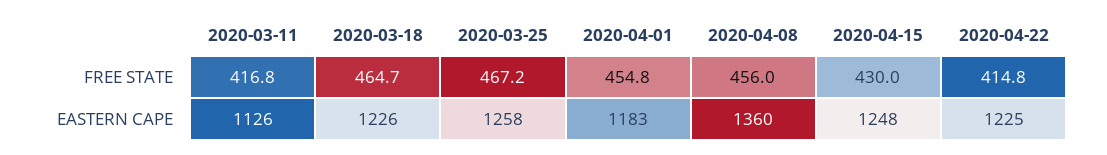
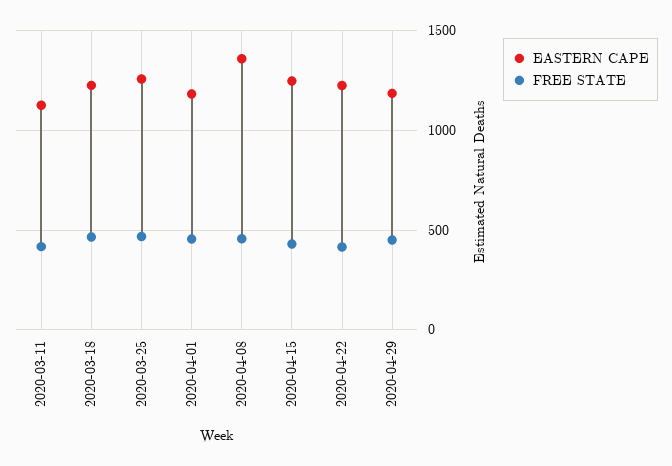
EASTERN CAPE, 2020-04-29: none -> 1200
FREE STATE, 2020-04-29: none -> 450

